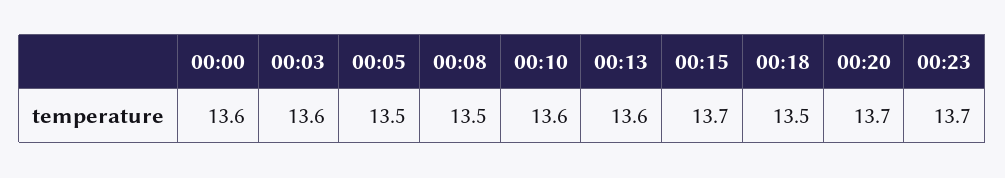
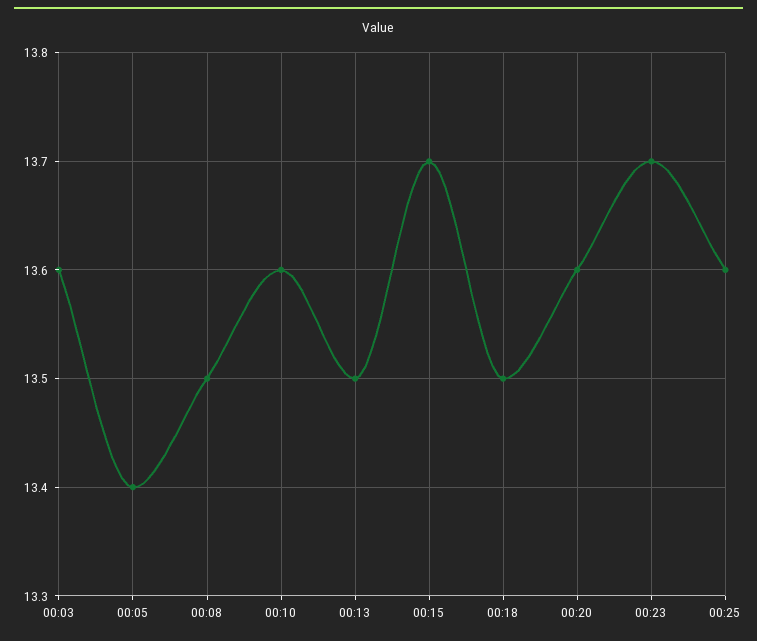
00:00: 13.6 -> none
00:05: 13.5 -> 13.4
00:13: 13.6 -> 13.5
00:20: 13.7 -> 13.6
00:25: none -> 13.6

